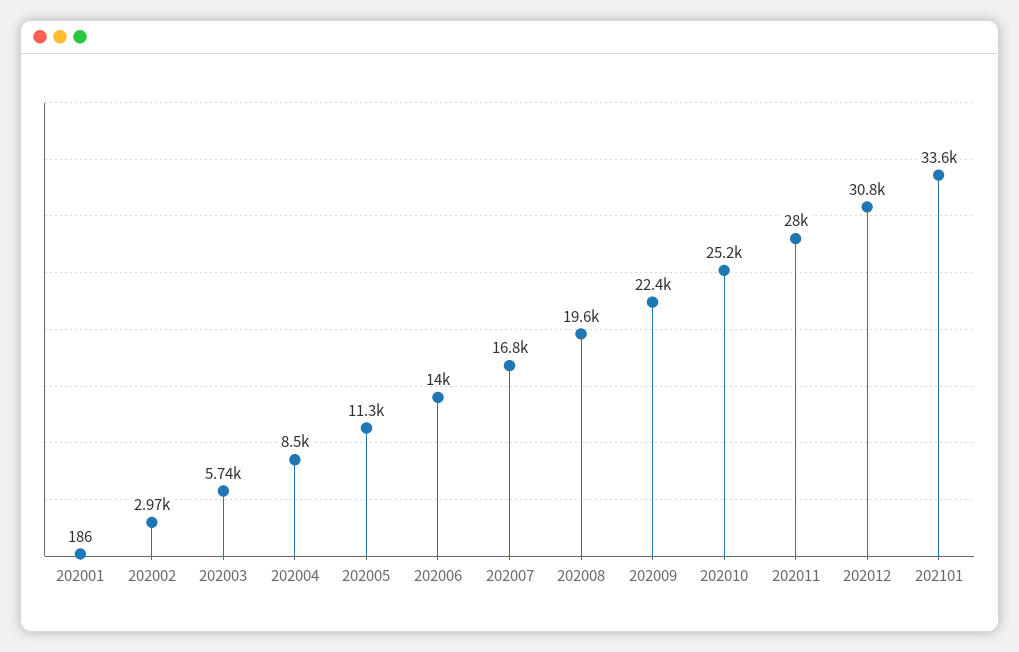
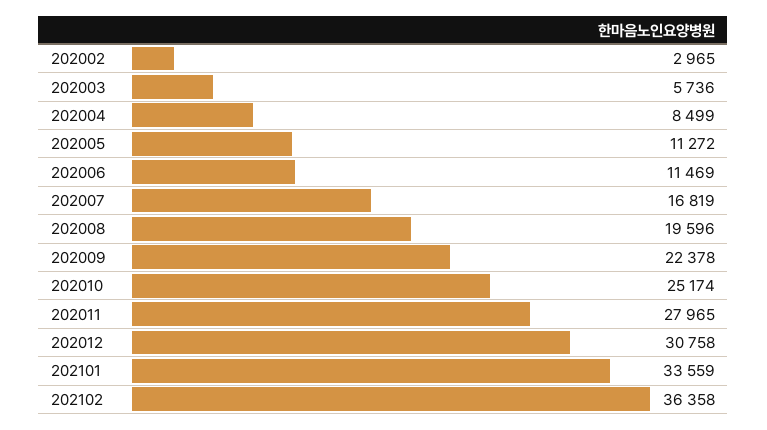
202001: 186 -> none
202006: 14000 -> 11469
202102: none -> 36358

